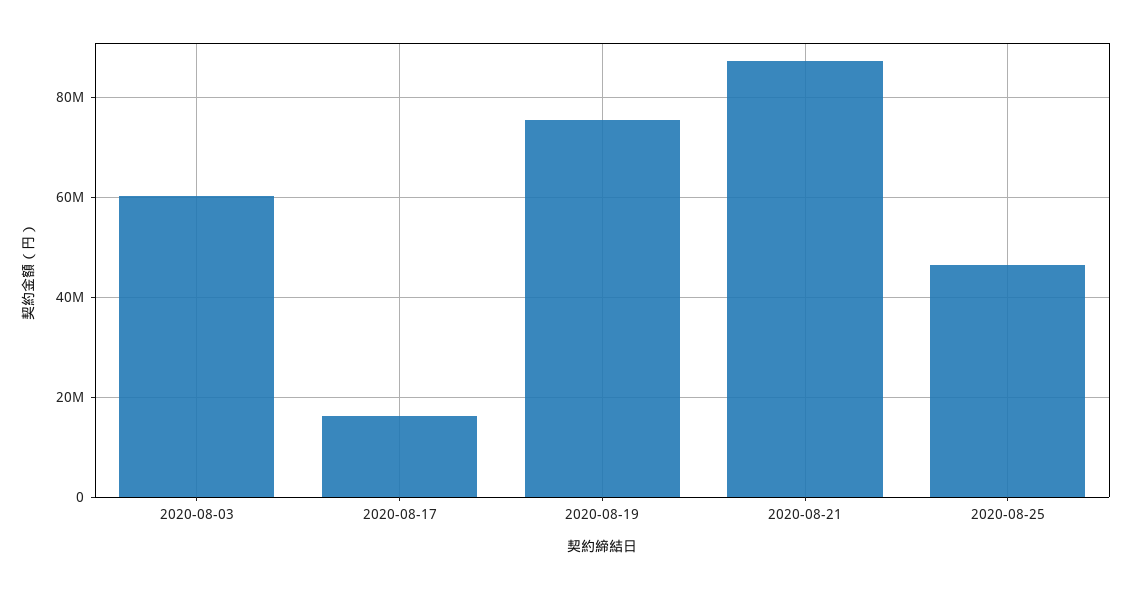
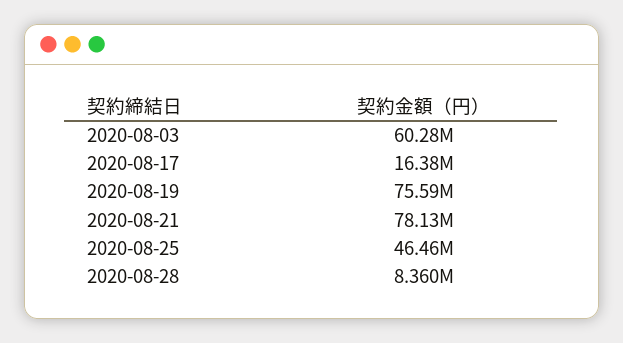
2020-08-21: 88000000 -> 78130000
2020-08-28: none -> 8360000

